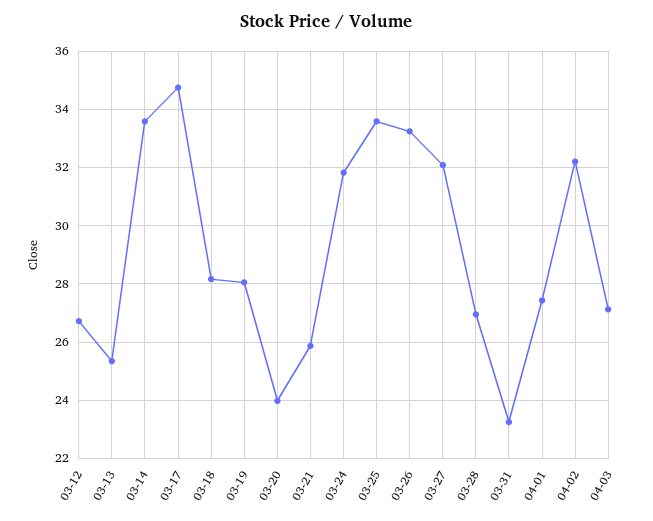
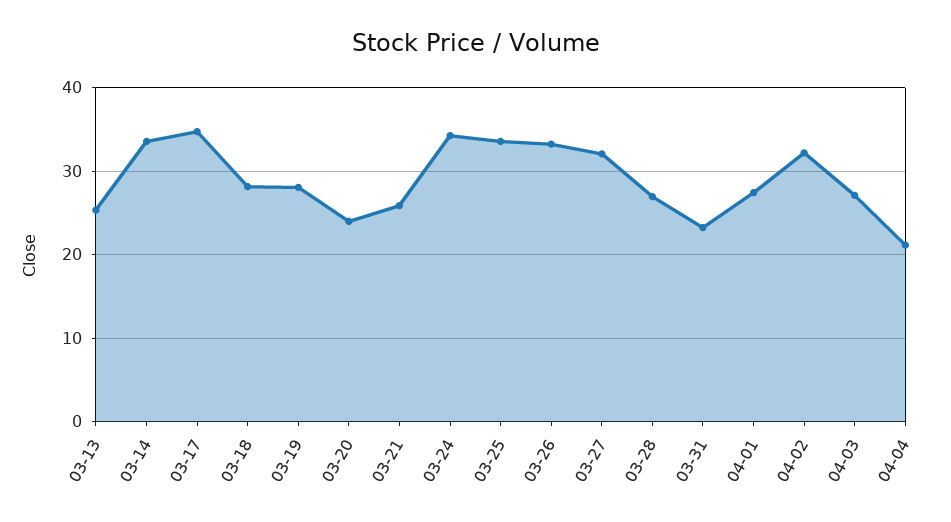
03-12: 26.75 -> none
03-24: 31.75 -> 34
04-04: none -> 21

